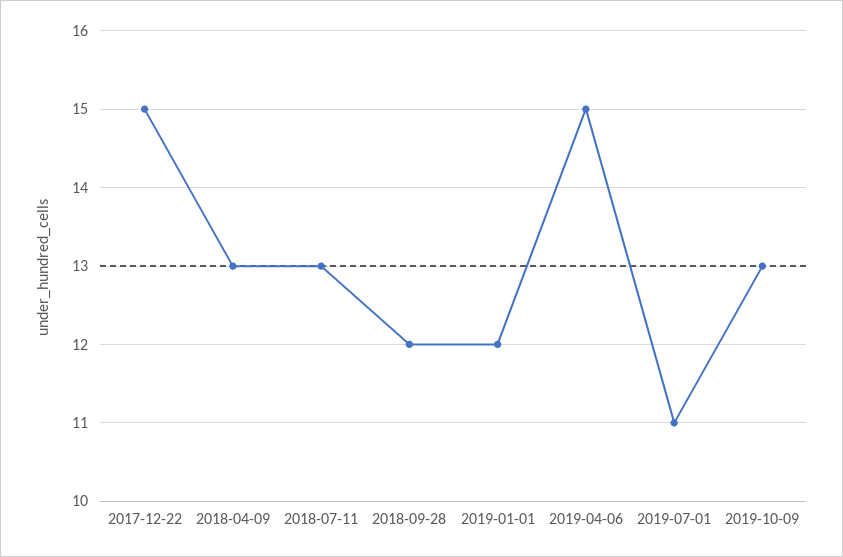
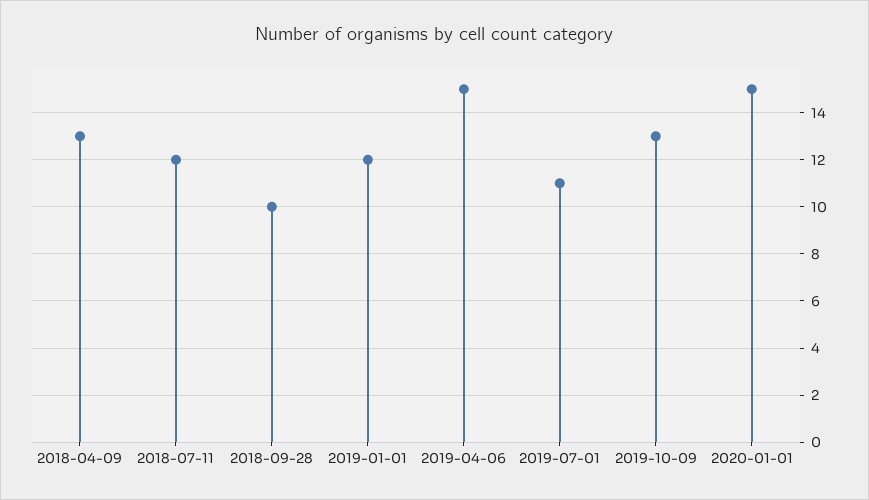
2017-12-22: 15 -> none
2018-07-11: 13 -> 12
2018-09-28: 12 -> 10
2020-01-01: none -> 15

